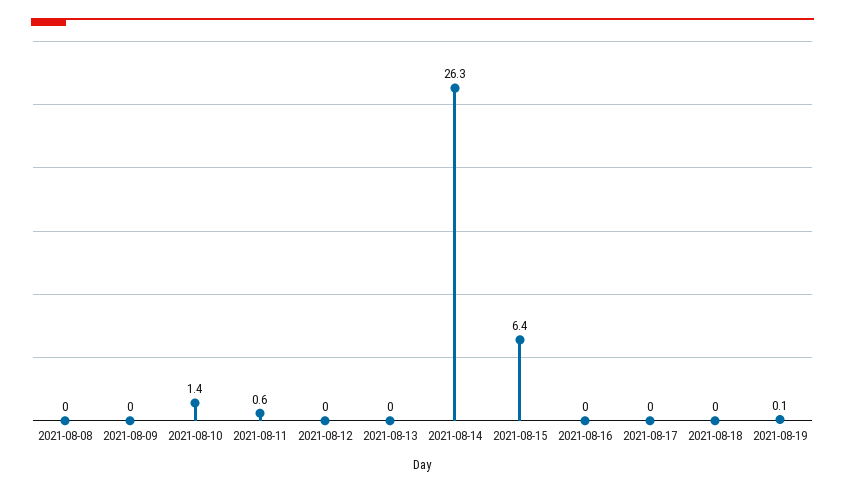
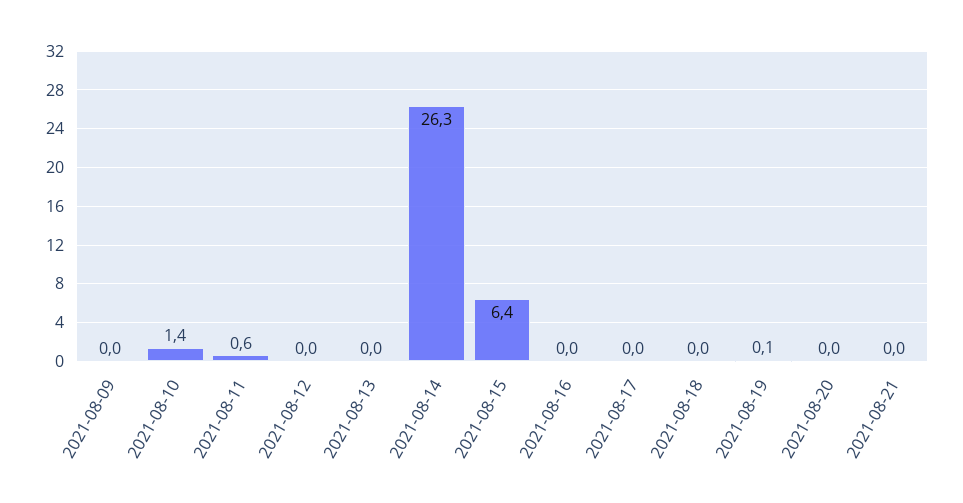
2021-08-08: 0 -> none
2021-08-20: none -> 0
2021-08-21: none -> 0

